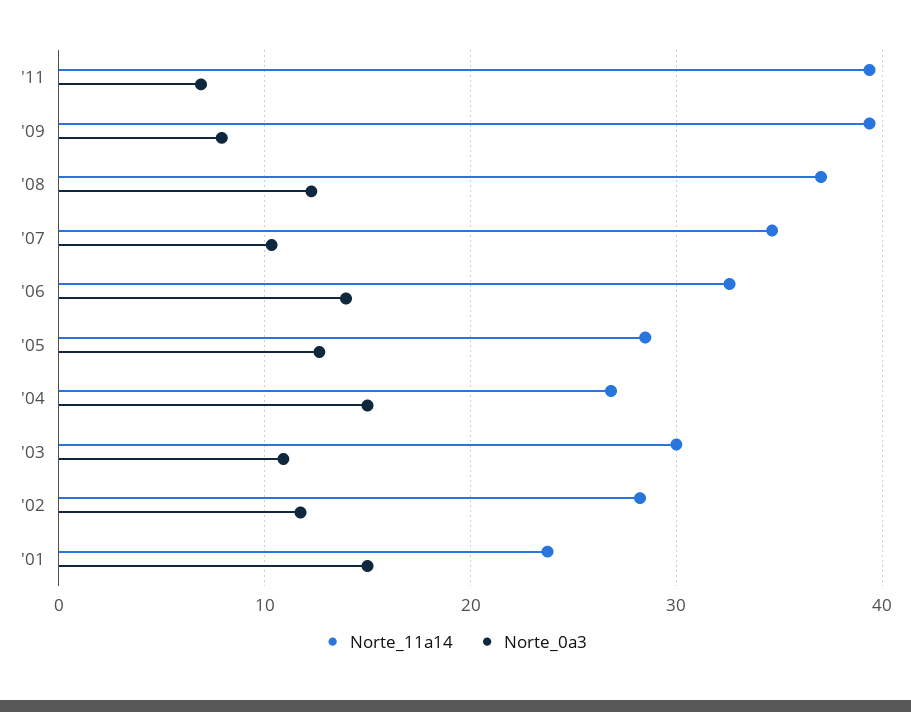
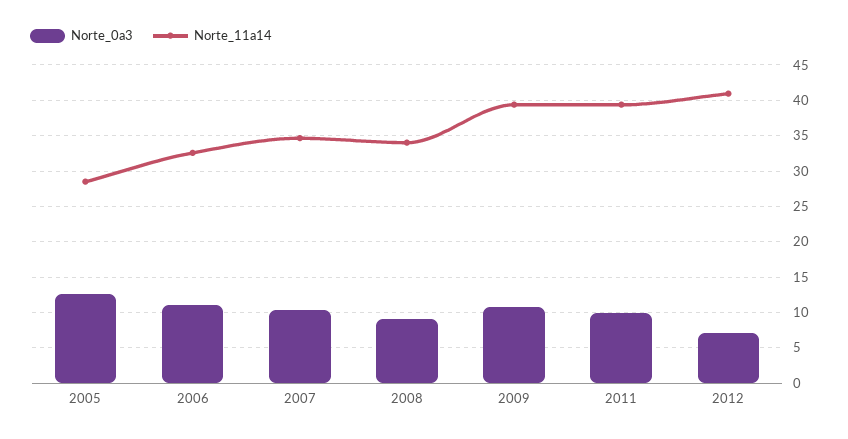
Norte_0a3, '11: 7 -> 10
Norte_0a3, '09: 8 -> 11
Norte_11a14, '08: 37 -> 34
Norte_0a3, '08: 12 -> 9
Norte_0a3, '06: 14 -> 11
Norte_11a14, '04: 27 -> none
Norte_0a3, '04: 15 -> none
Norte_11a14, '03: 30 -> none
Norte_0a3, '03: 11 -> none
Norte_11a14, '02: 28 -> none
Norte_0a3, '02: 12 -> none
Norte_11a14, '01: 24 -> none
Norte_0a3, '01: 15 -> none
Norte_0a3, 2012: none -> 7
Norte_11a14, 2012: none -> 41

